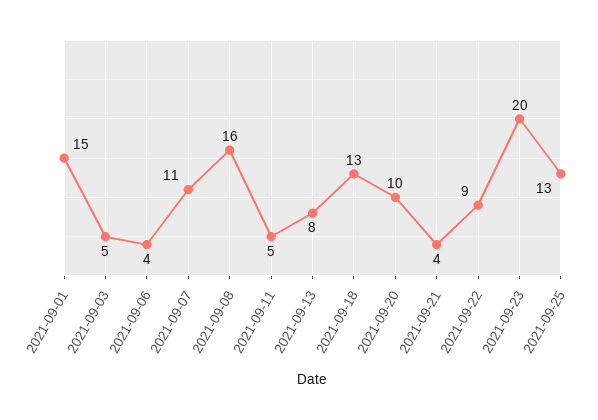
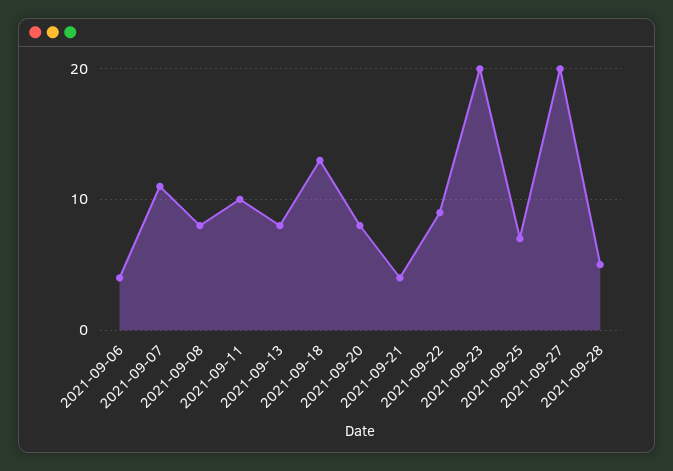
2021-09-01: 15 -> none
2021-09-03: 5 -> none
2021-09-08: 16 -> 8
2021-09-11: 5 -> 10
2021-09-20: 10 -> 8
2021-09-25: 13 -> 7
2021-09-27: none -> 20
2021-09-28: none -> 5

